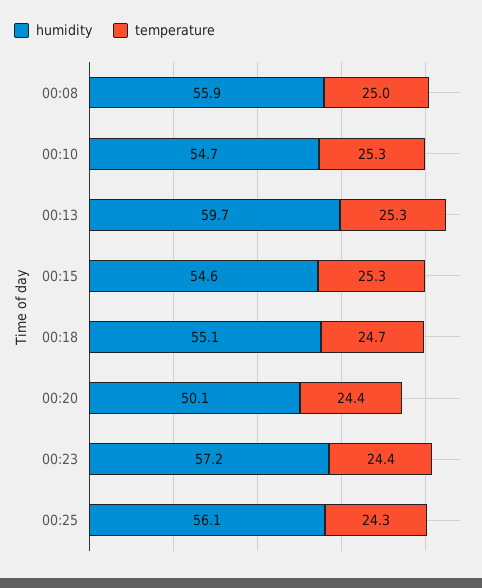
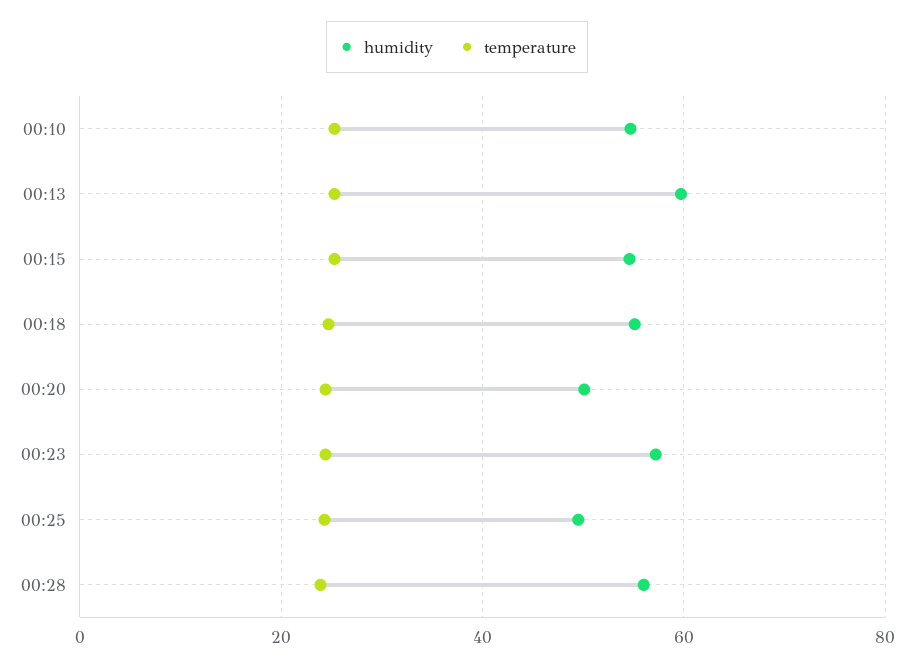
humidity, 00:08: 55.9 -> none
temperature, 00:08: 25 -> none
humidity, 00:25: 56.1 -> 50
humidity, 00:28: none -> 56
temperature, 00:28: none -> 24

